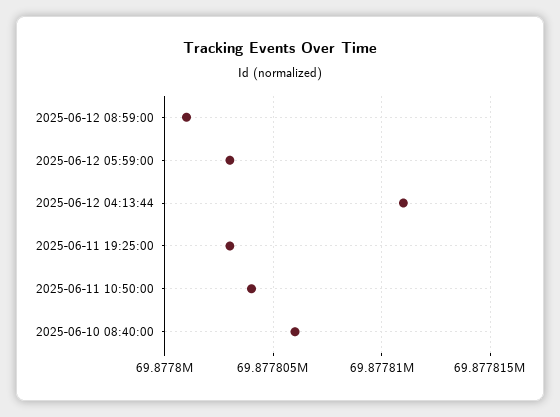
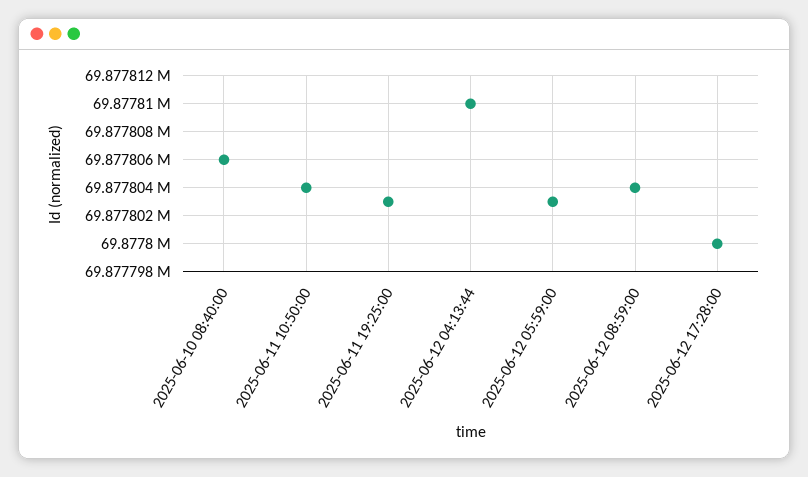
2025-06-12 08:59:00: 69877801 -> 69877804
2025-06-12 04:13:44: 69877811 -> 69877810
2025-06-12 17:28:00: none -> 69877800

